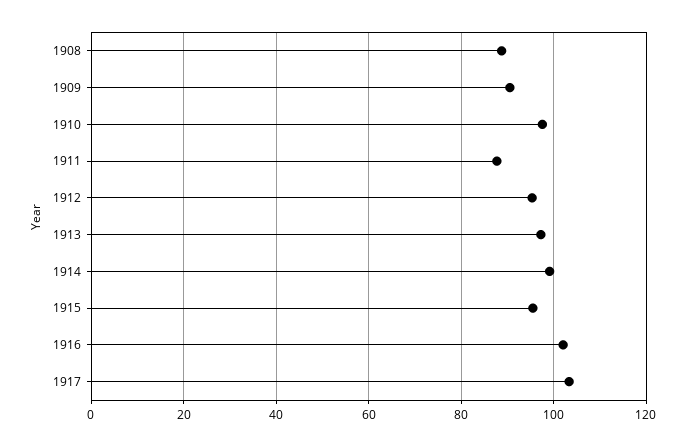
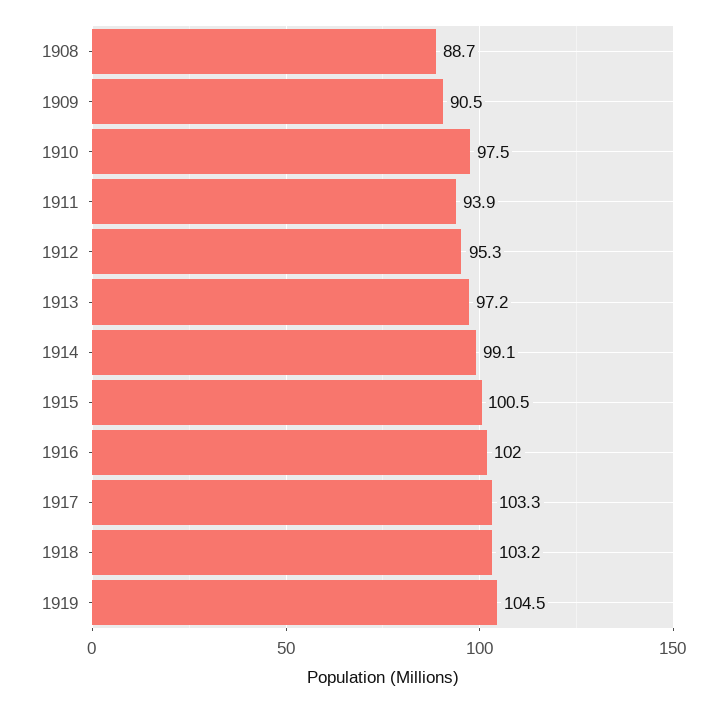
1911: 88 -> 93.9
1915: 96 -> 100.5
1918: none -> 103.2
1919: none -> 104.5

